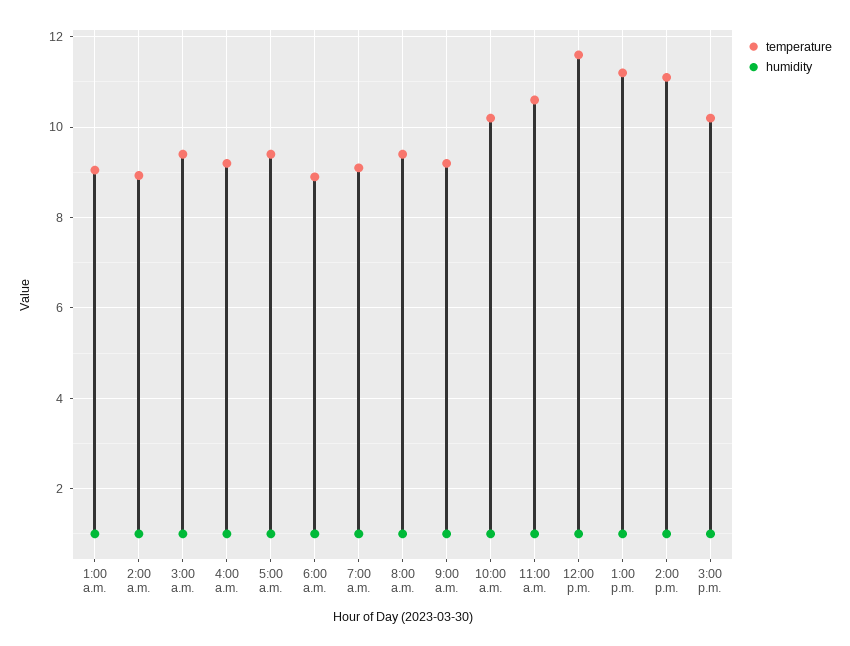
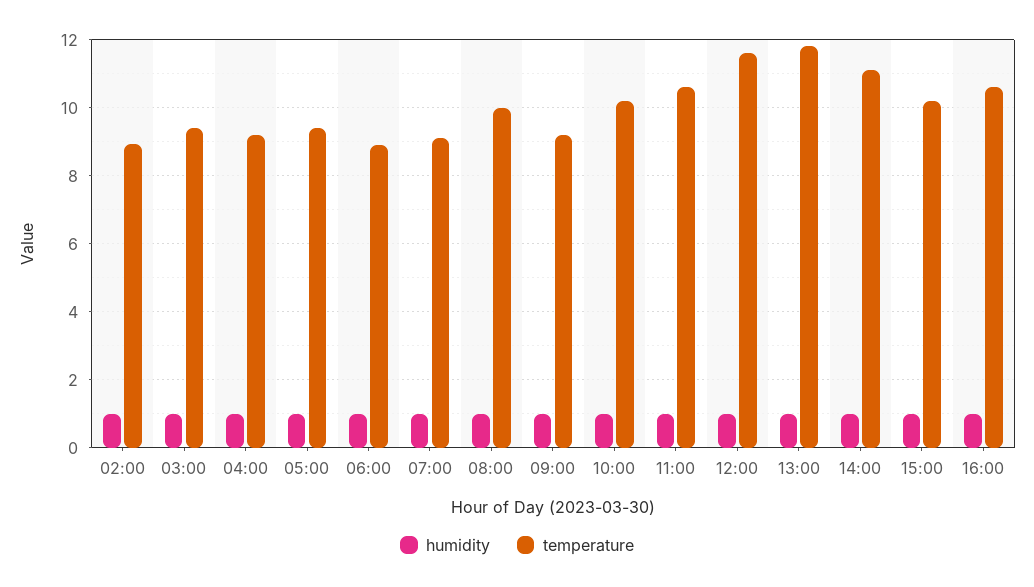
temperature, 1:00 a.m.: 9 -> none
humidity, 1:00 a.m.: 1 -> none
temperature, 8:00 a.m.: 9.4 -> 10
temperature, 1:00 p.m.: 11.2 -> 11.8
humidity, 16:00: none -> 1
temperature, 16:00: none -> 10.6

